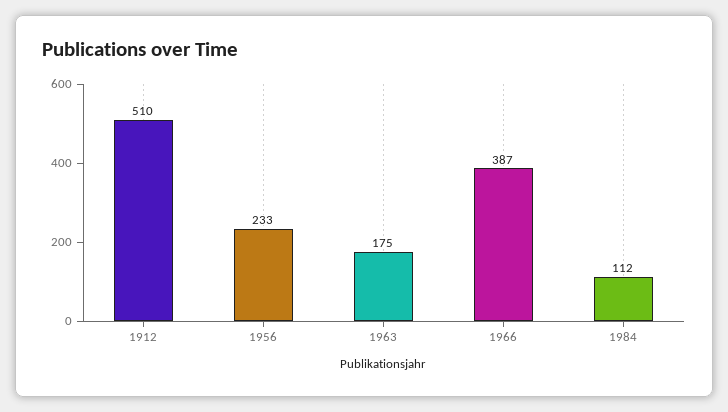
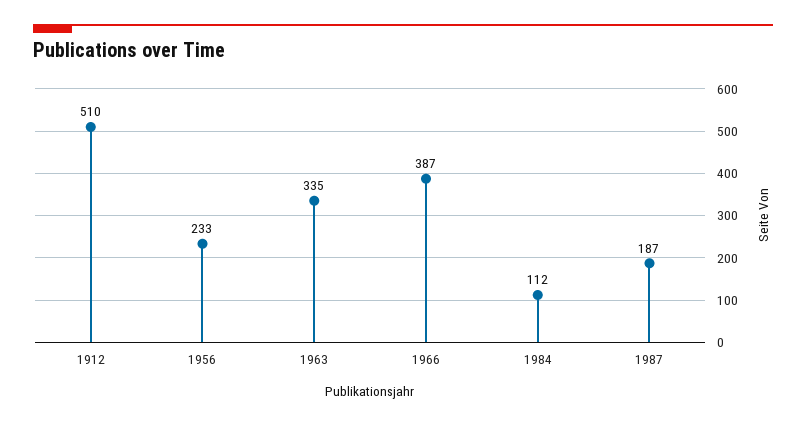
1963: 175 -> 335
1987: none -> 187

